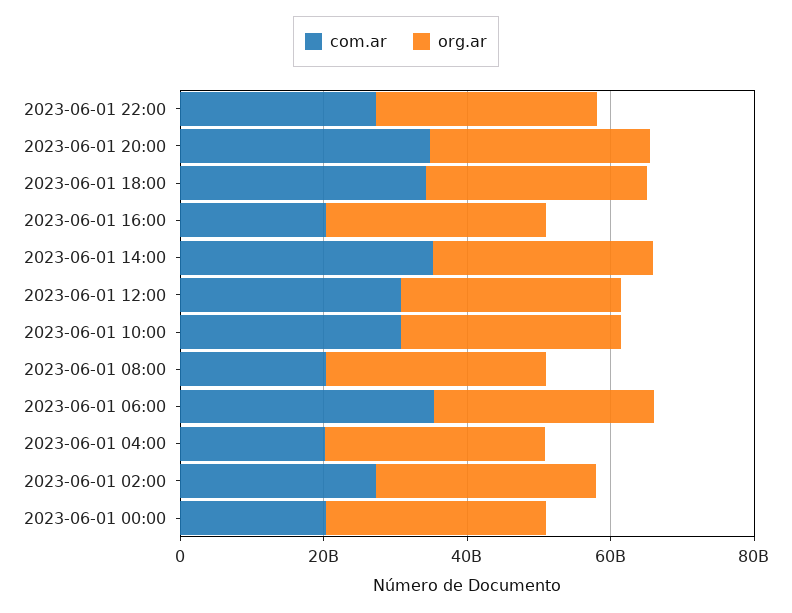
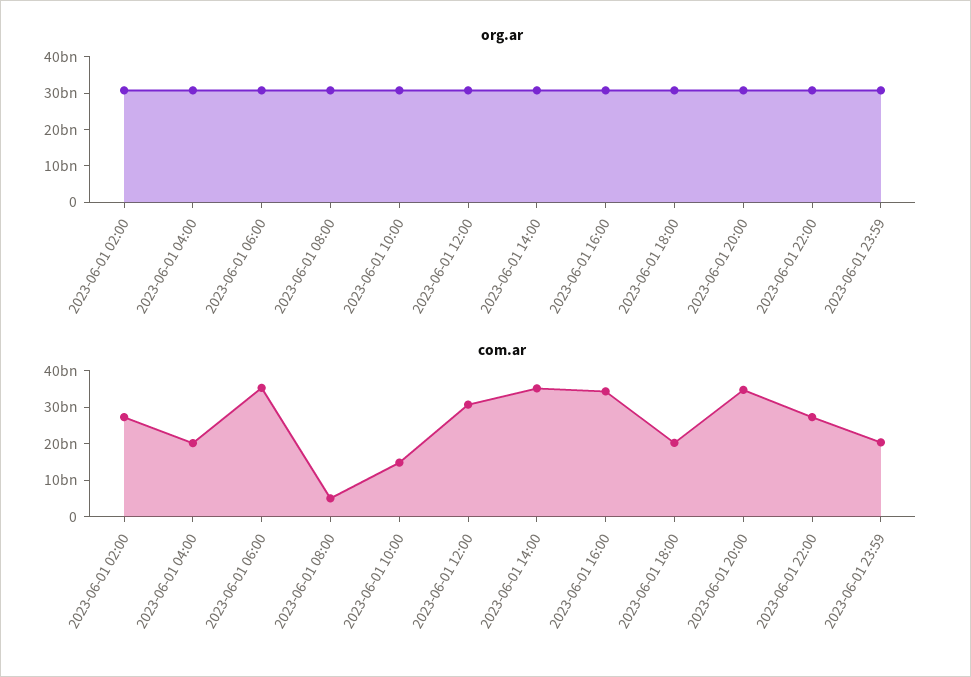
com.ar, 2023-06-01 18:00: 35000000000 -> 20000000000
com.ar, 2023-06-01 16:00: 20000000000 -> 35000000000
com.ar, 2023-06-01 10:00: 30000000000 -> 15000000000
com.ar, 2023-06-01 08:00: 20000000000 -> 5000000000
com.ar, 2023-06-01 00:00: 20000000000 -> none
org.ar, 2023-06-01 00:00: 30000000000 -> none
org.ar, 2023-06-01 23:59: none -> 30000000000
com.ar, 2023-06-01 23:59: none -> 20000000000

